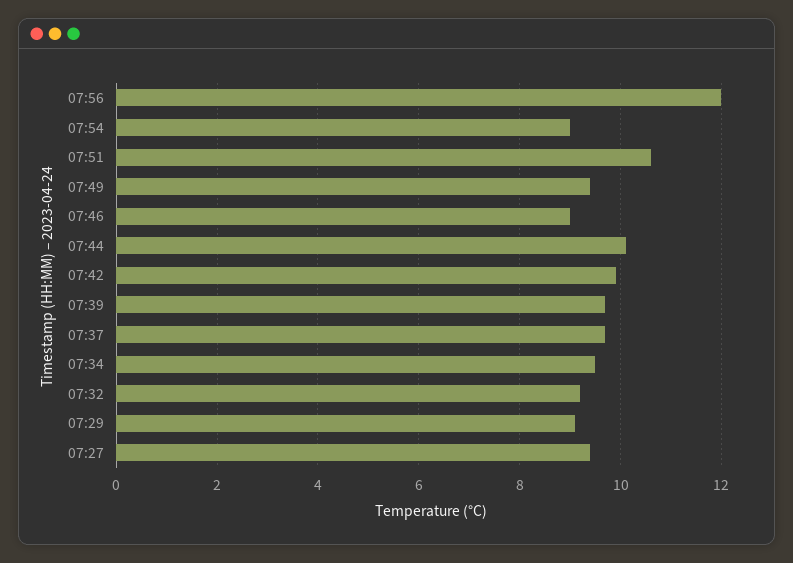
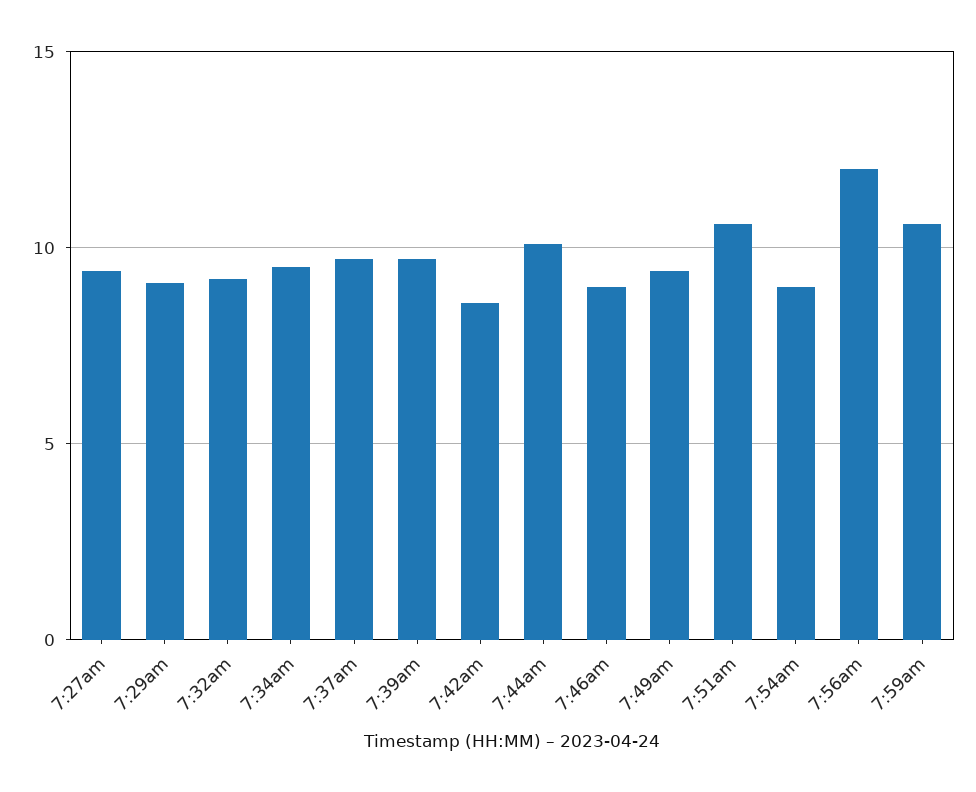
07:42: 10 -> 8.5
7:59am: none -> 10.5

